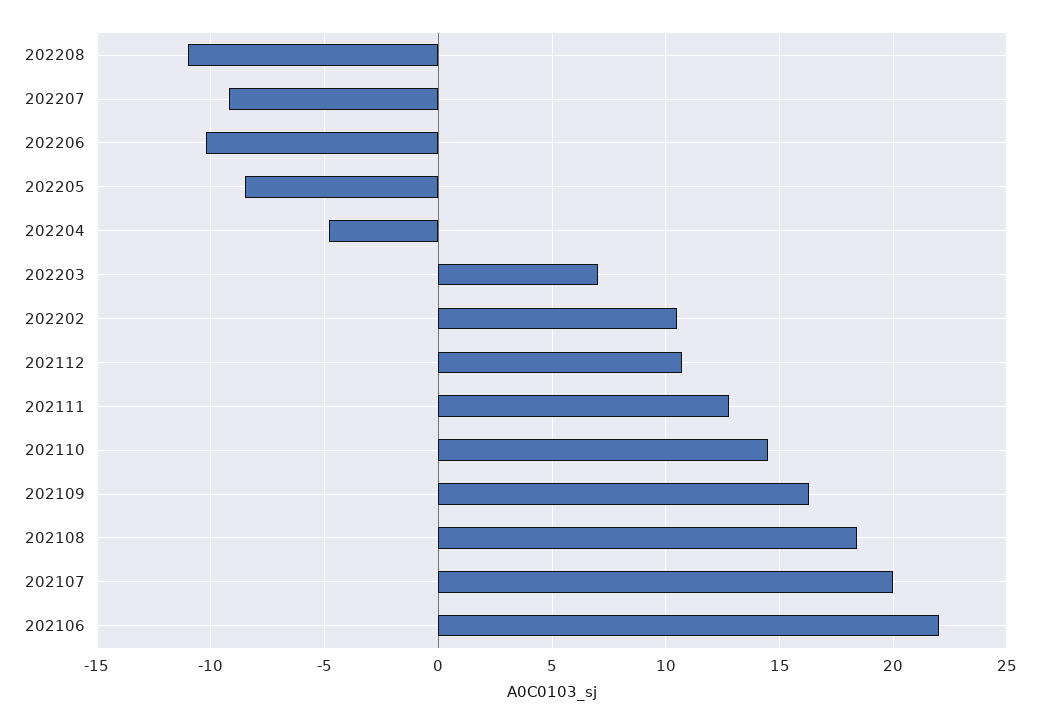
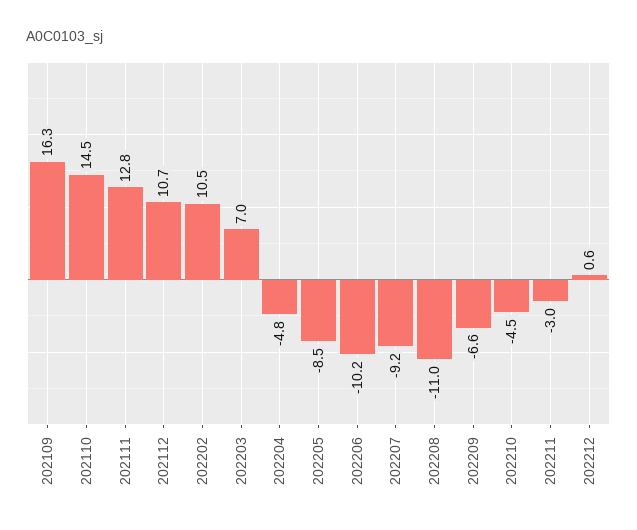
202108: 18.5 -> none
202107: 20 -> none
202106: 22 -> none
202209: none -> -6.6
202210: none -> -4.5
202211: none -> -3
202212: none -> 0.6

